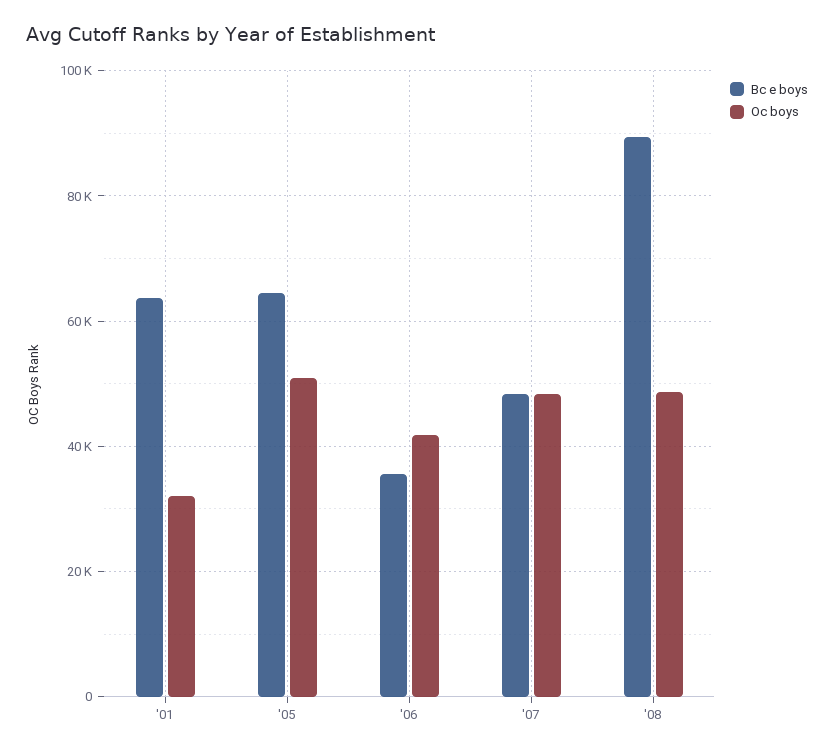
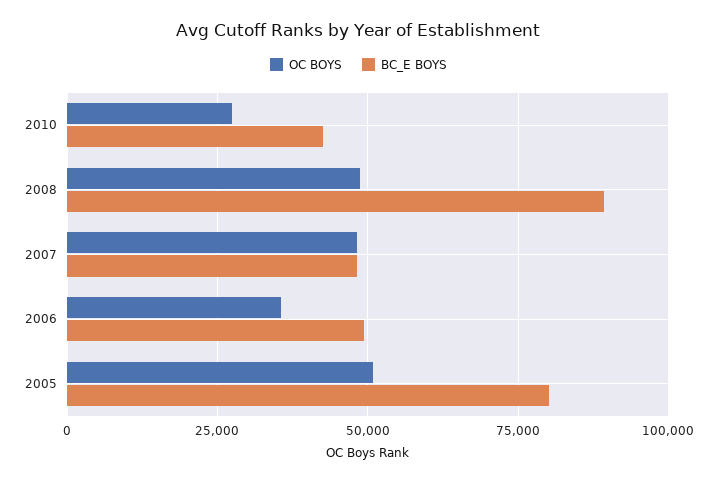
Bc e boys, '01: 64000 -> none
Oc boys, '01: 32000 -> none
Bc e boys, '05: 64000 -> 80000
Bc e boys, '06: 36000 -> 50000
Oc boys, '06: 42000 -> 35000
Oc boys, 2010: none -> 27500
Bc e boys, 2010: none -> 42500

